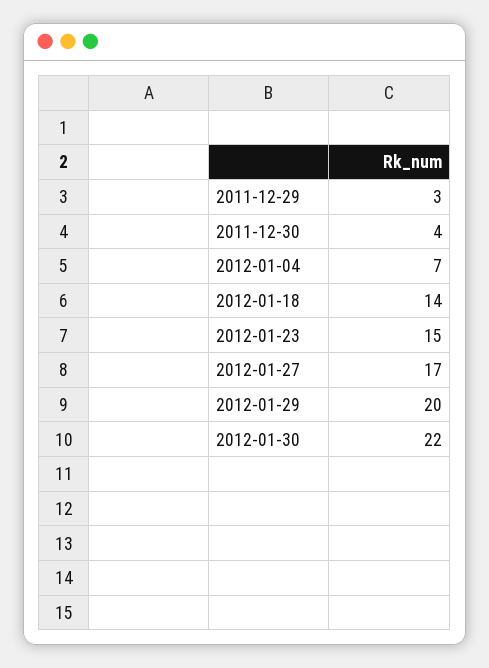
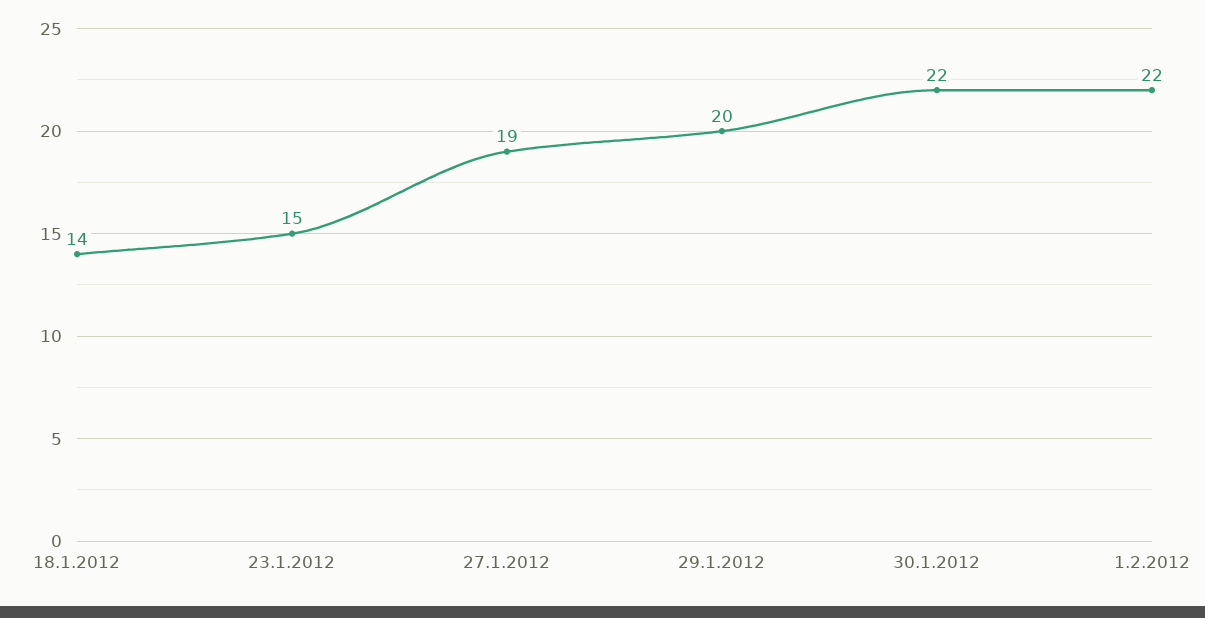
2011-12-29: 3 -> none
2011-12-30: 4 -> none
2012-01-04: 7 -> none
2012-01-27: 17 -> 19
1.2.2012: none -> 22

